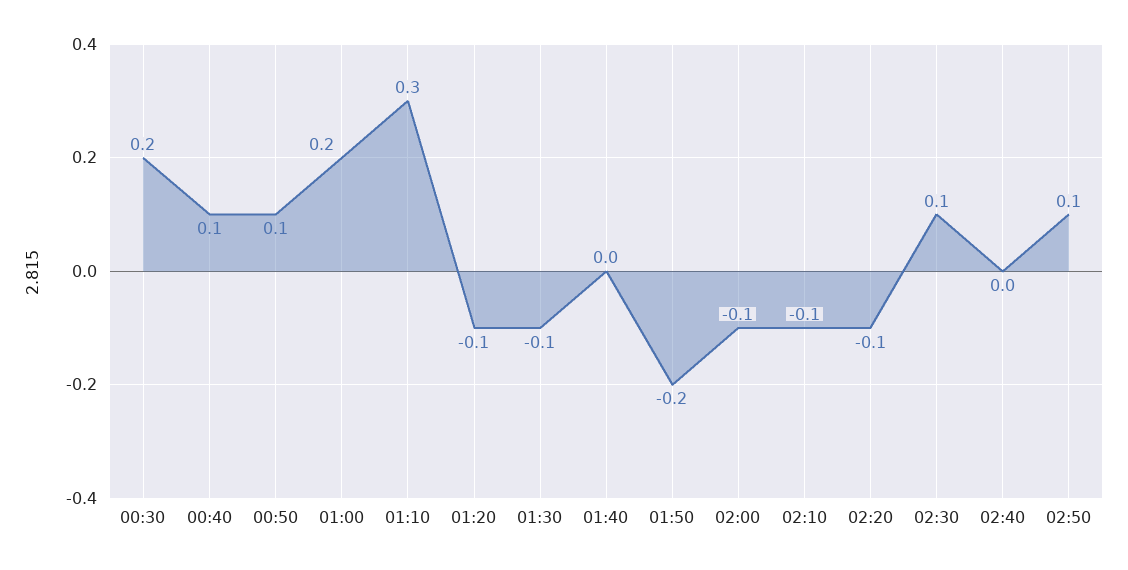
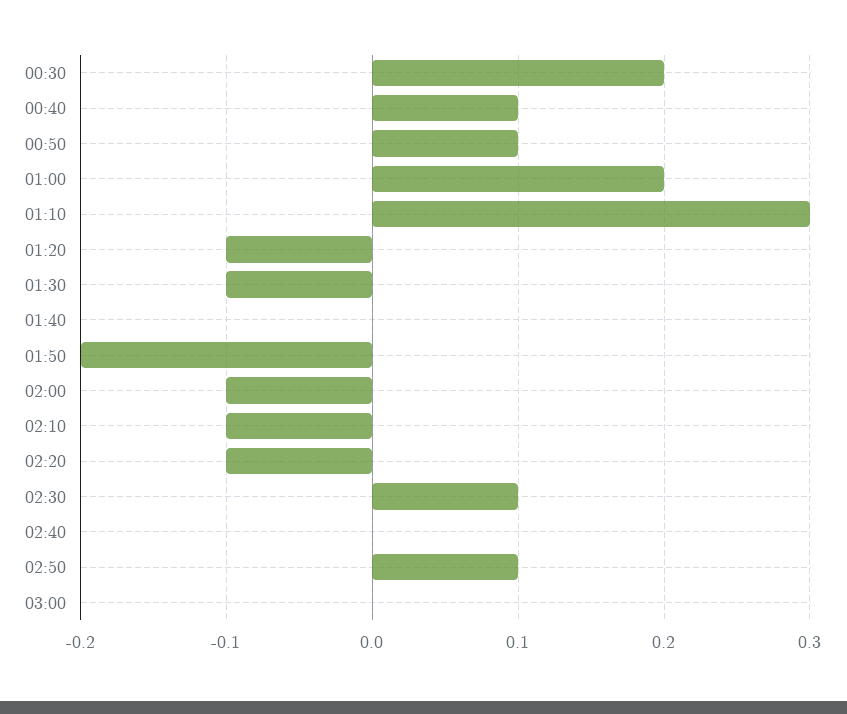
03:00: none -> 0

